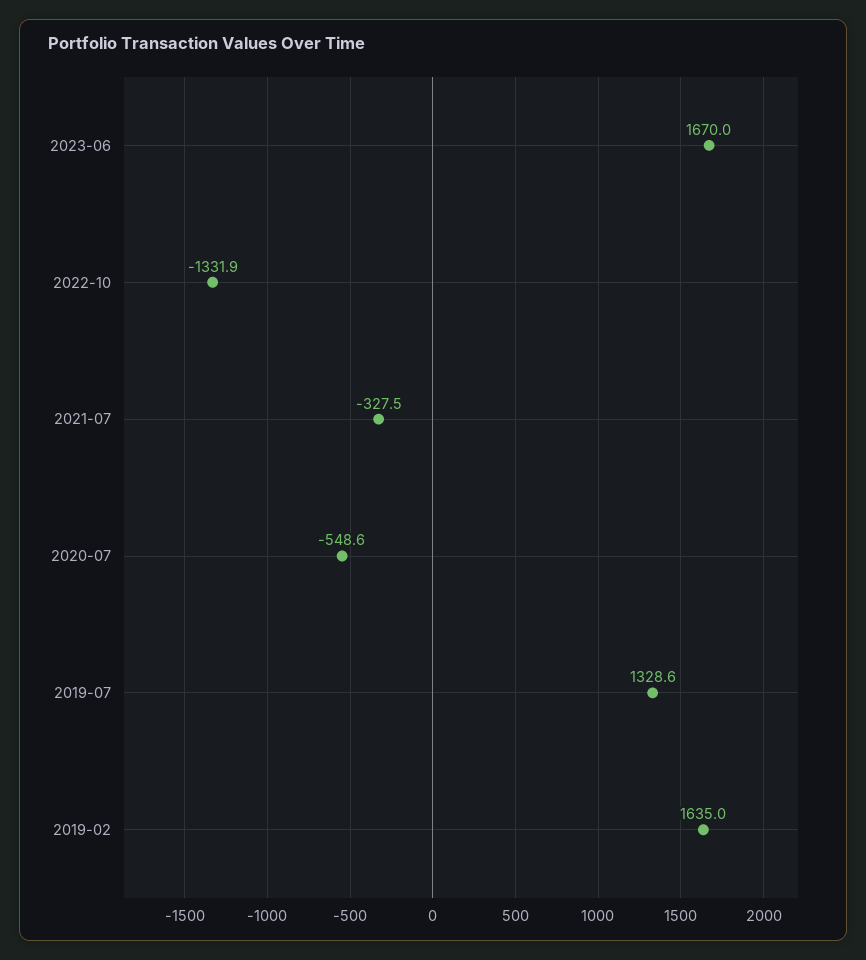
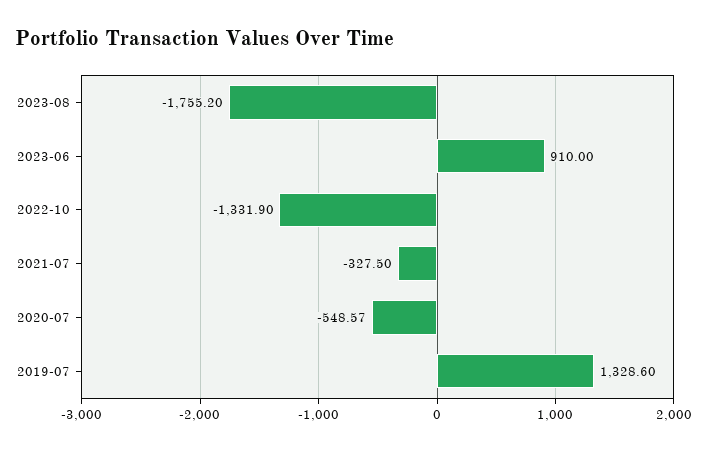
2023-06: 1670 -> 910
2019-02: 1635 -> none
2023-08: none -> -1755.2

